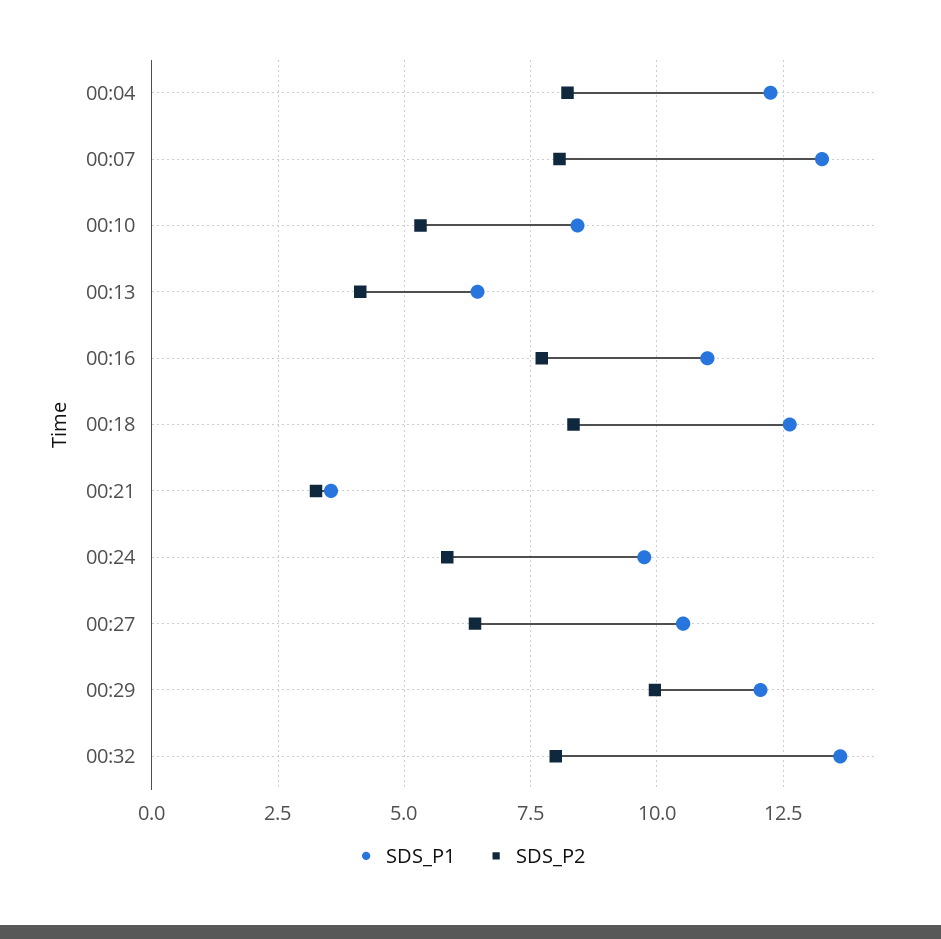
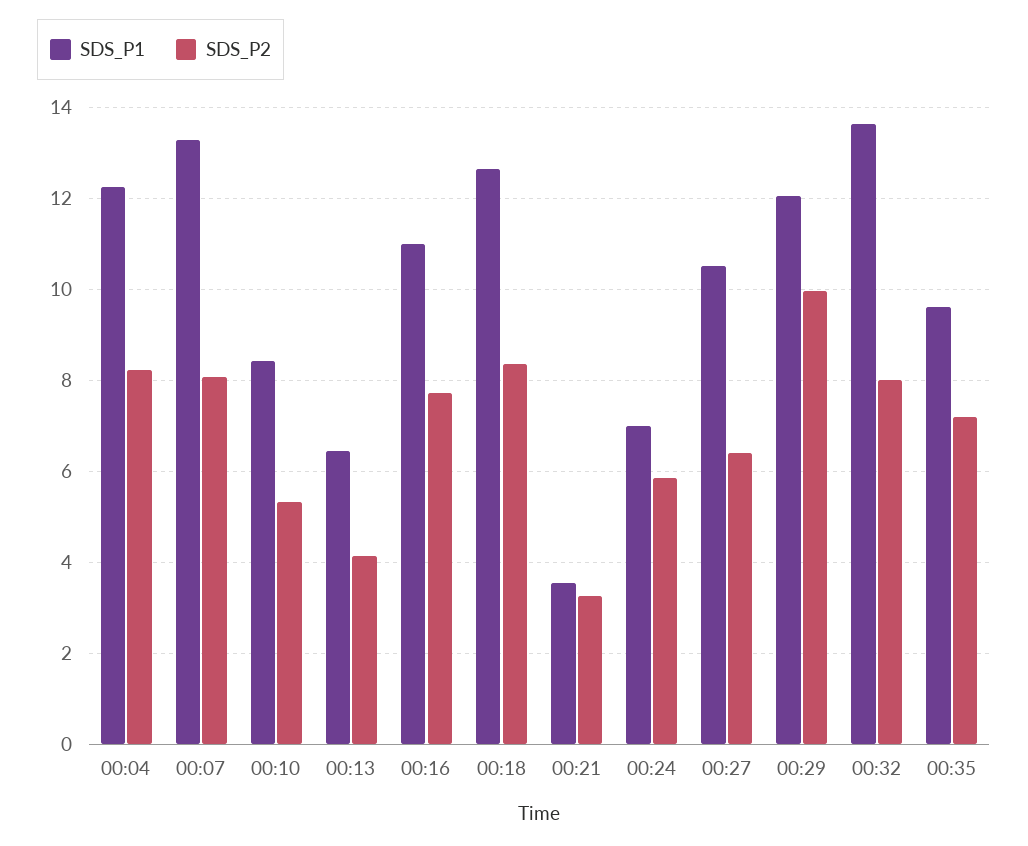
SDS_P1, 00:24: 9.75 -> 7
SDS_P1, 00:35: none -> 9.6
SDS_P2, 00:35: none -> 7.2

